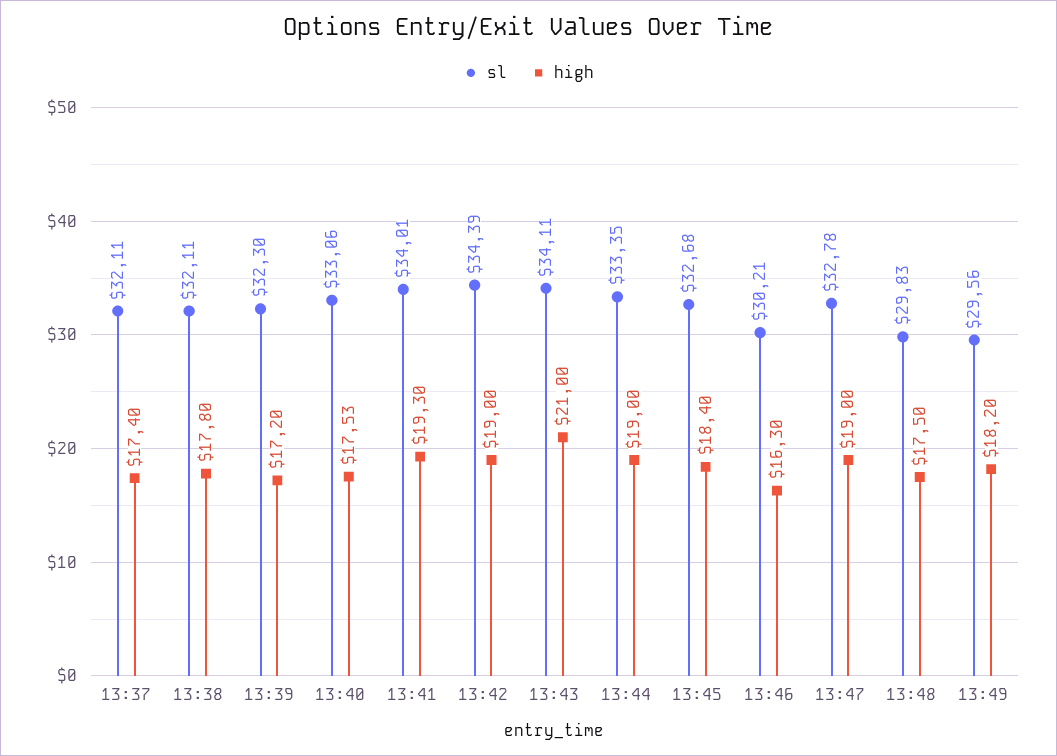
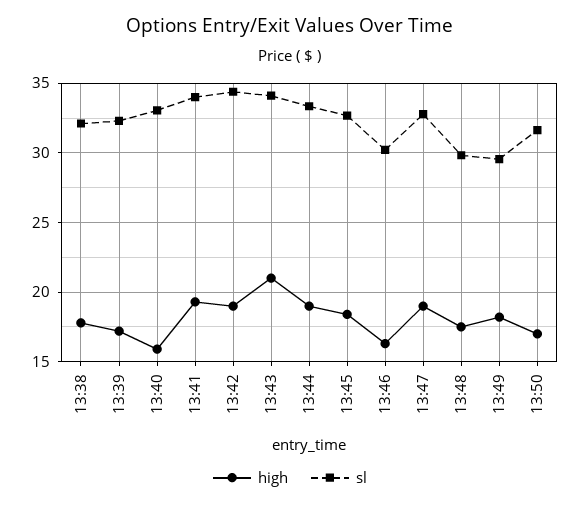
sl, 13:37: 32.11 -> none
high, 13:37: 17.4 -> none
high, 13:40: 17.53 -> 16
high, 13:50: none -> 17
sl, 13:50: none -> 31.5

